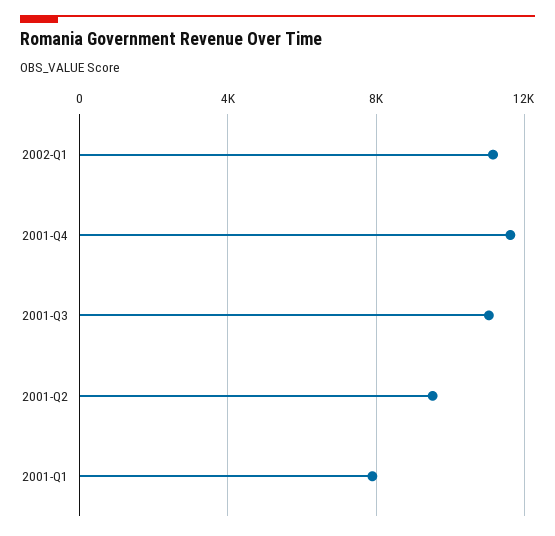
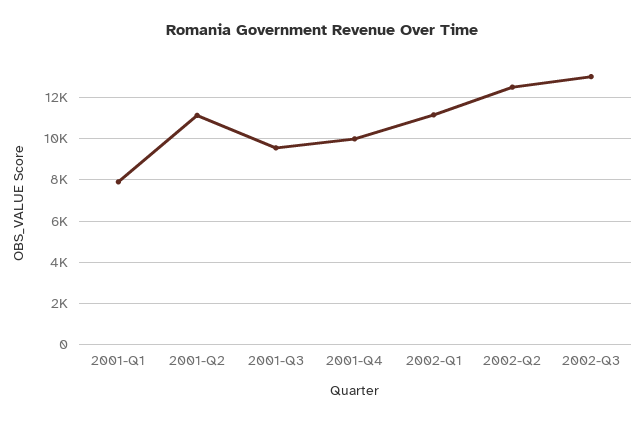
2001-Q4: 11500 -> 10000
2001-Q3: 11000 -> 9500
2001-Q2: 9500 -> 11000
2002-Q2: none -> 12500
2002-Q3: none -> 13000

